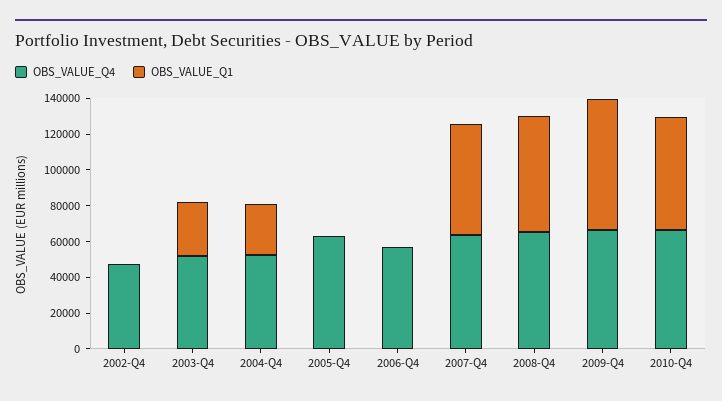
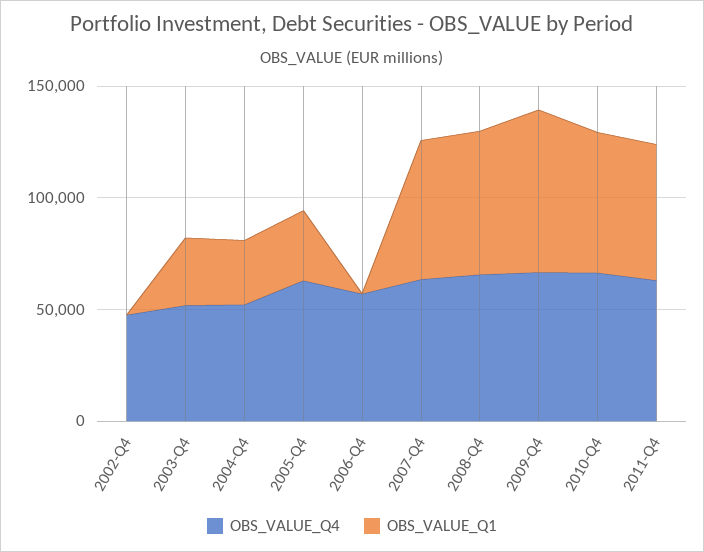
OBS_VALUE_Q1, 2005-Q4: 0 -> 30000
OBS_VALUE_Q4, 2011-Q4: none -> 60000
OBS_VALUE_Q1, 2011-Q4: none -> 60000

